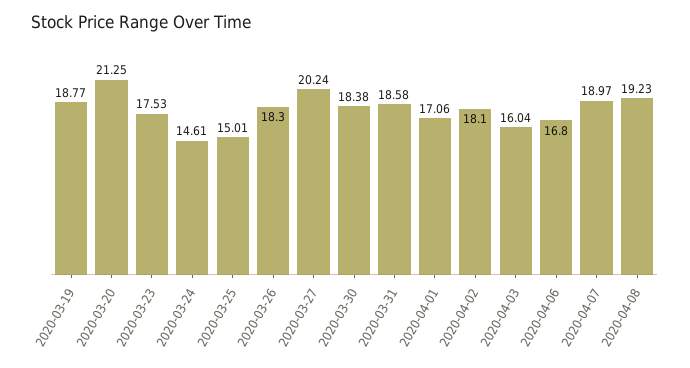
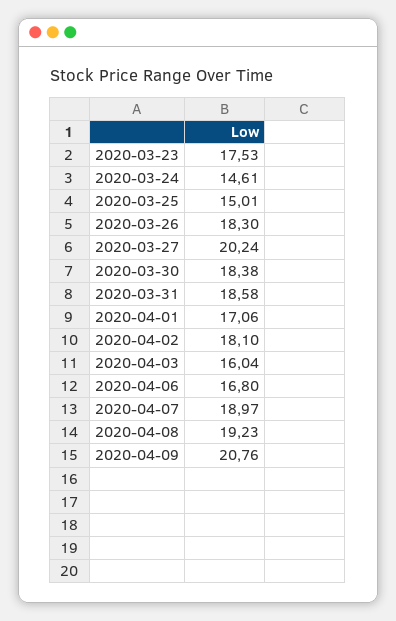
2020-03-19: 18.77 -> none
2020-03-20: 21.25 -> none
2020-04-09: none -> 20.76

